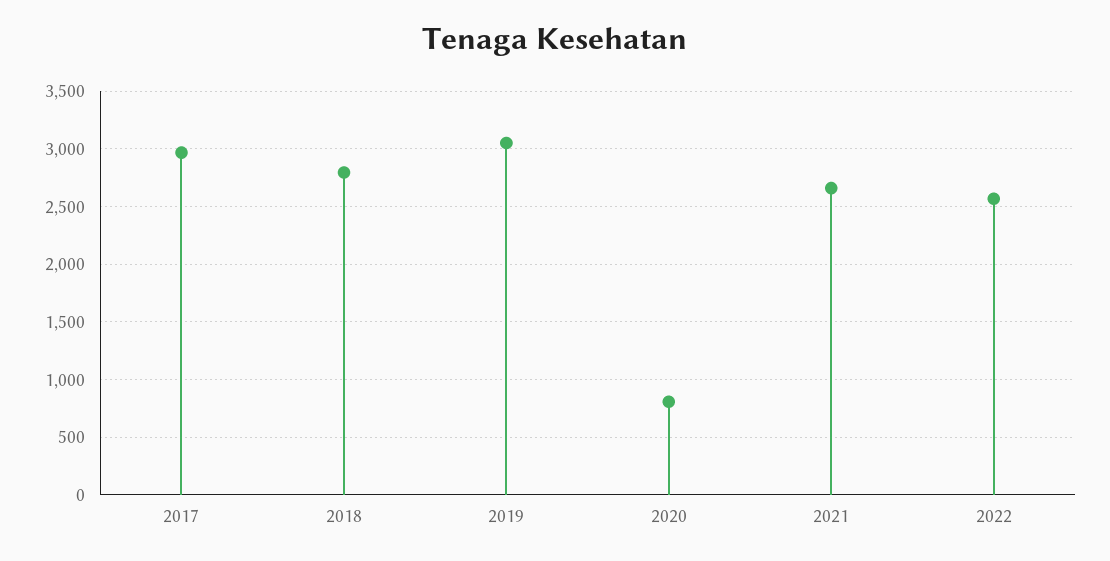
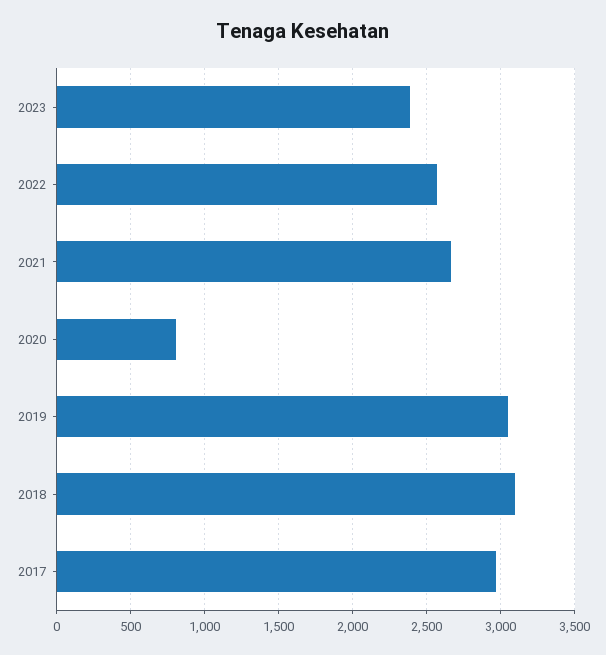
2018: 2800 -> 3100
2023: none -> 2400

